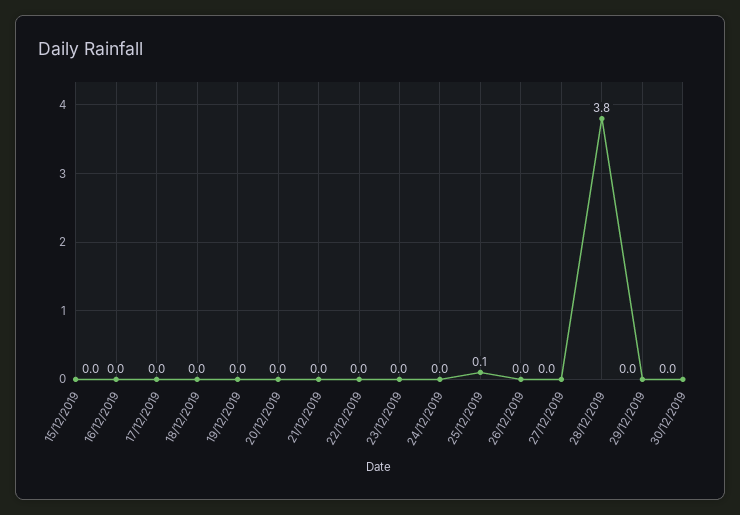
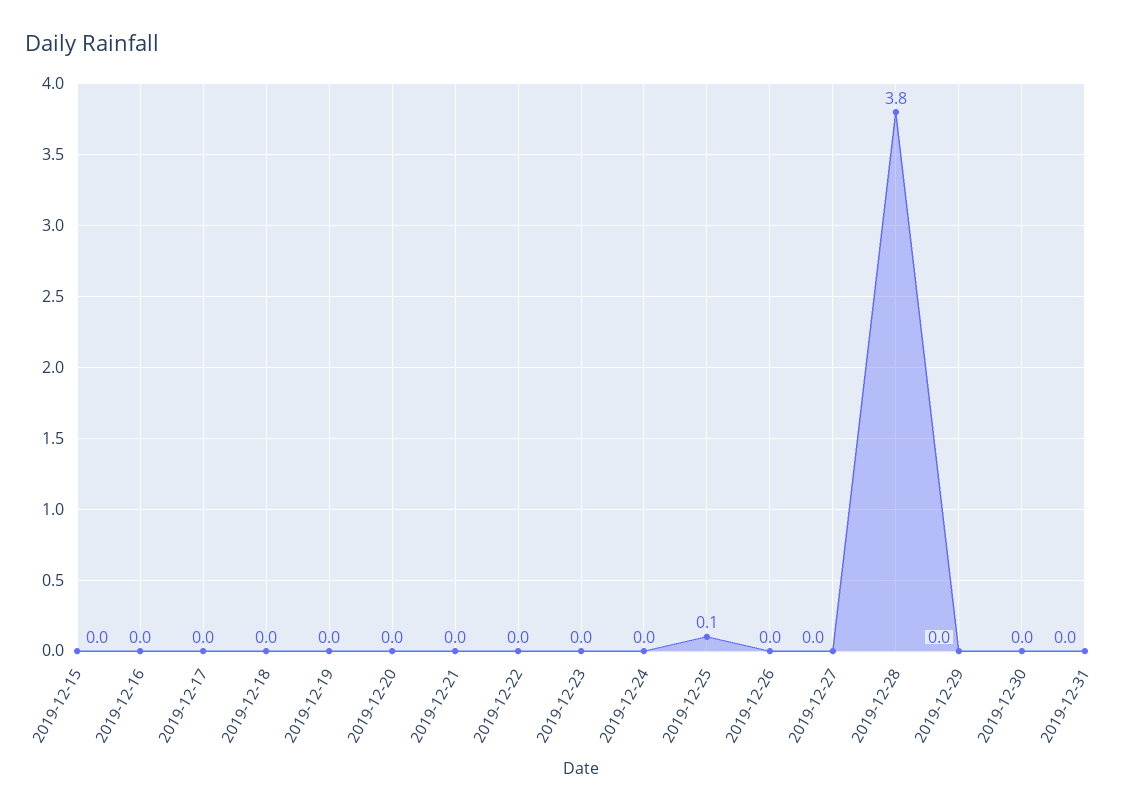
2019-12-31: none -> 0

